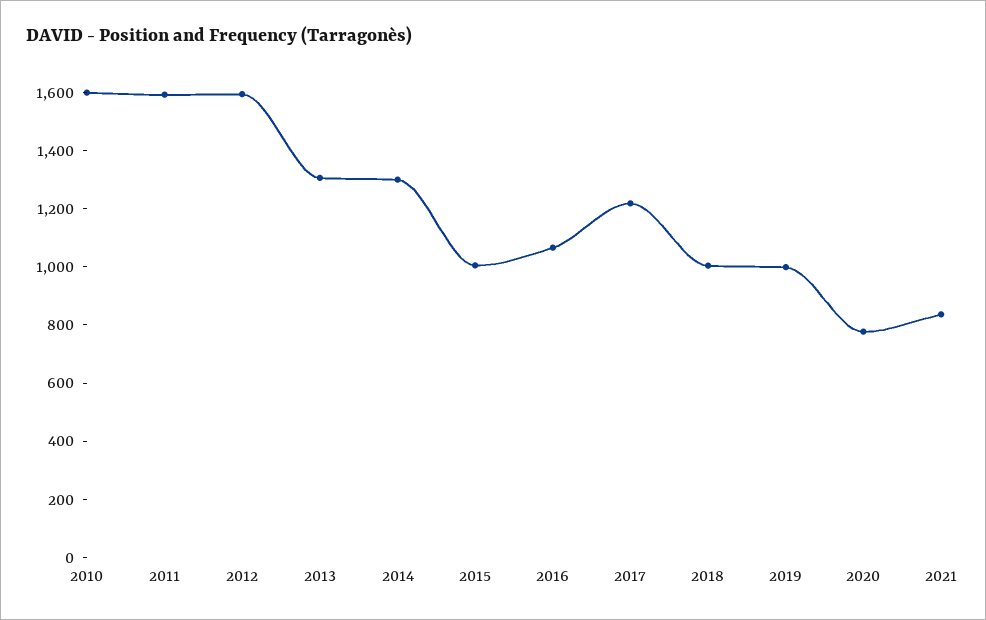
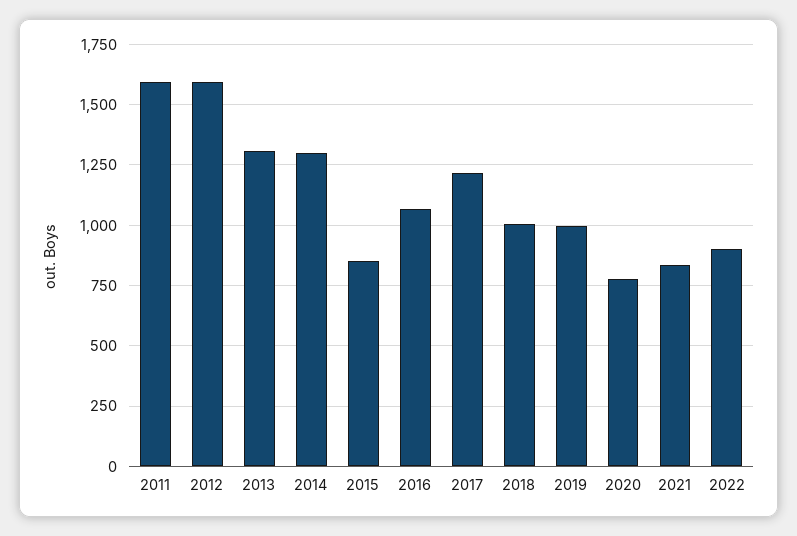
2010: 1600 -> none
2015: 1000 -> 850
2022: none -> 900

